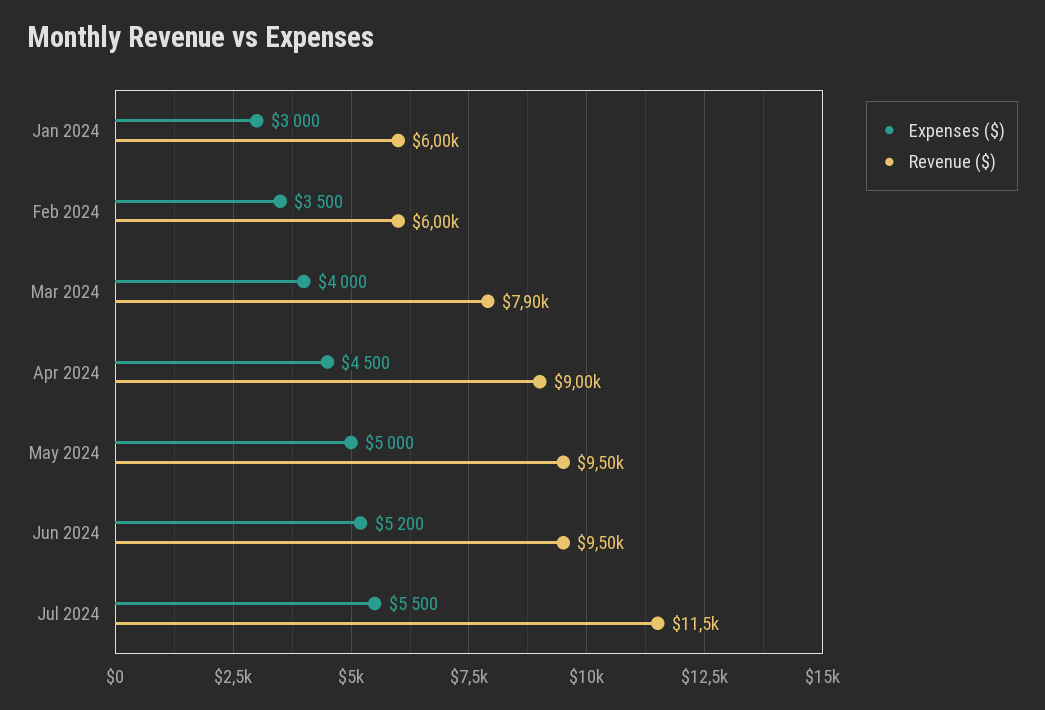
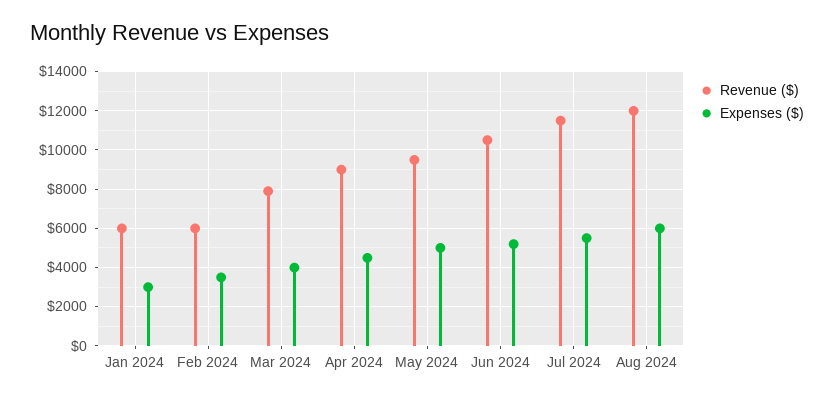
Revenue ($), Jun 2024: 9500 -> 10500
Revenue ($), Aug 2024: none -> 12000
Expenses ($), Aug 2024: none -> 6000

